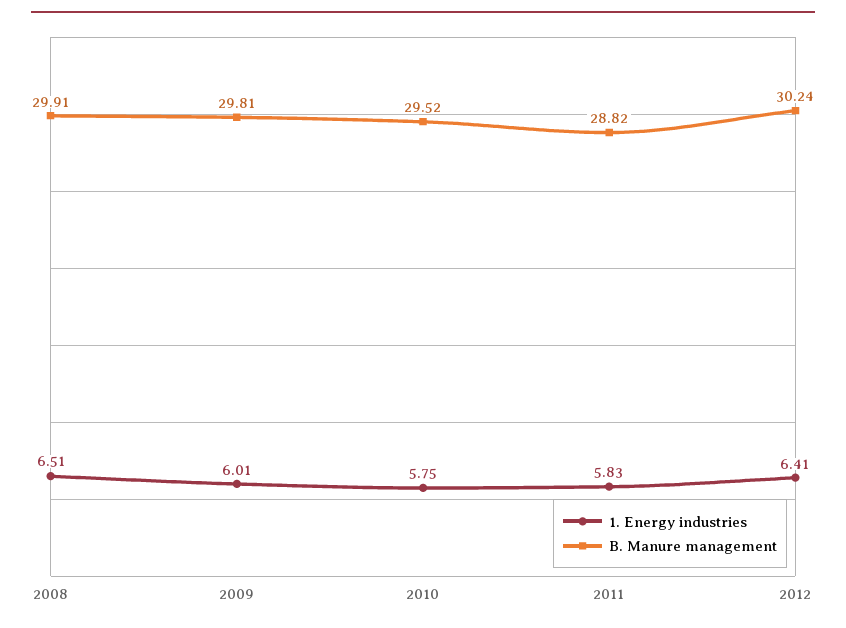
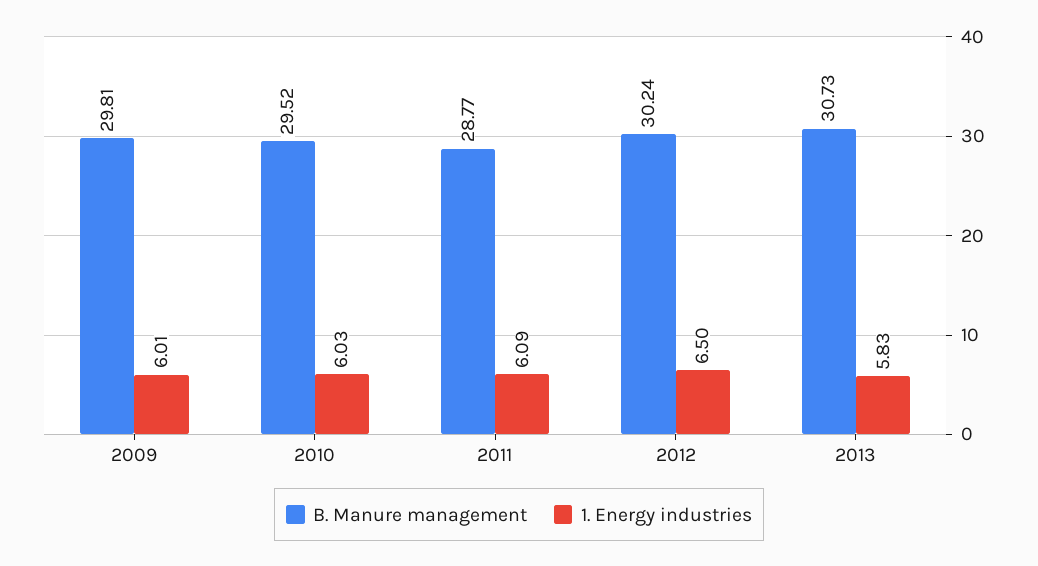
1. Energy industries, 2008: 6.51 -> none
B. Manure management, 2008: 29.91 -> none
1. Energy industries, 2010: 5.75 -> 6.03
1. Energy industries, 2011: 5.83 -> 6.09
B. Manure management, 2011: 28.82 -> 28.77
1. Energy industries, 2012: 6.41 -> 6.5
B. Manure management, 2013: none -> 30.73
1. Energy industries, 2013: none -> 5.83

